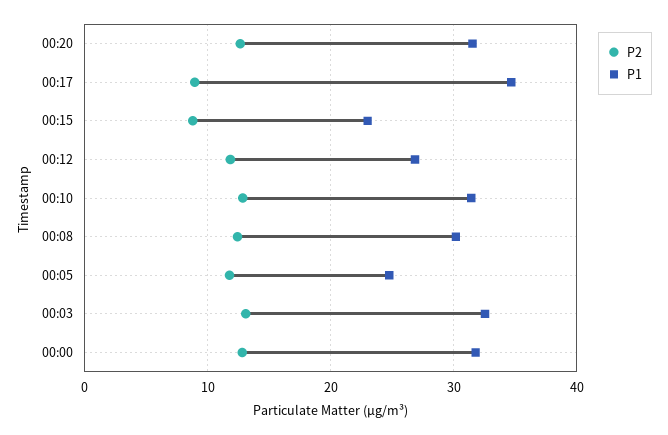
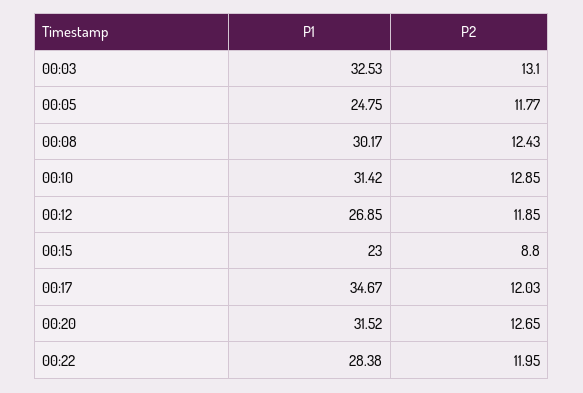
P2, 00:17: 9 -> 12.03
P2, 00:00: 13 -> none
P1, 00:00: 32 -> none
P1, 00:22: none -> 28.38
P2, 00:22: none -> 11.95

